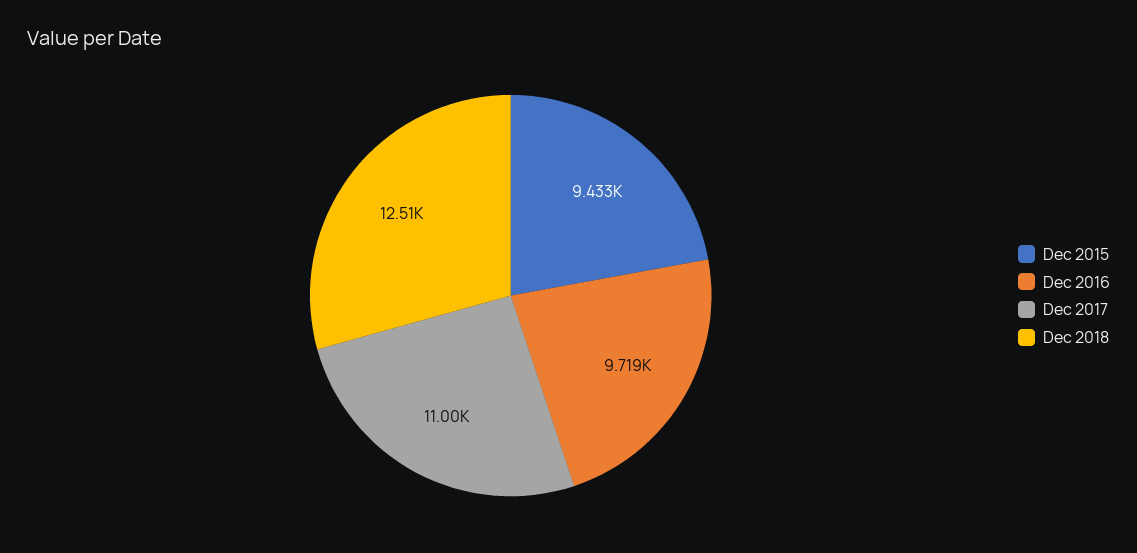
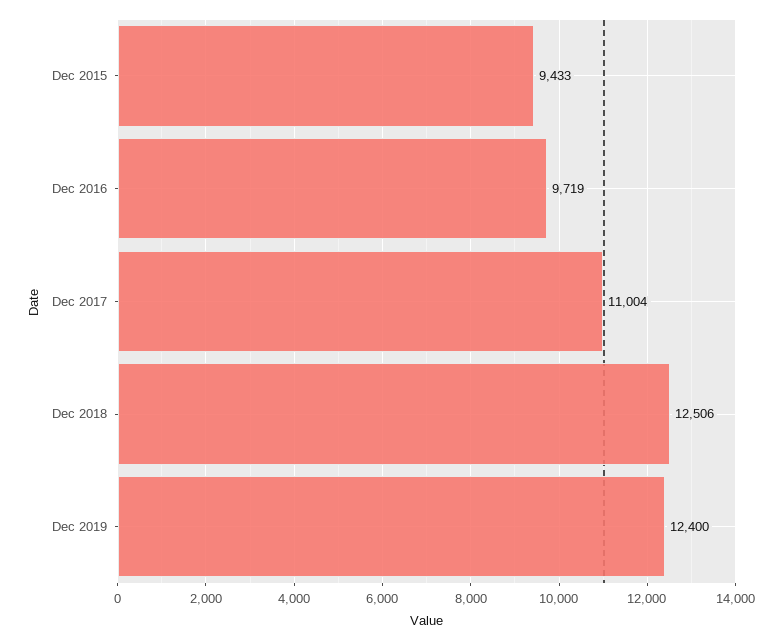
Dec 2019: none -> 12400

